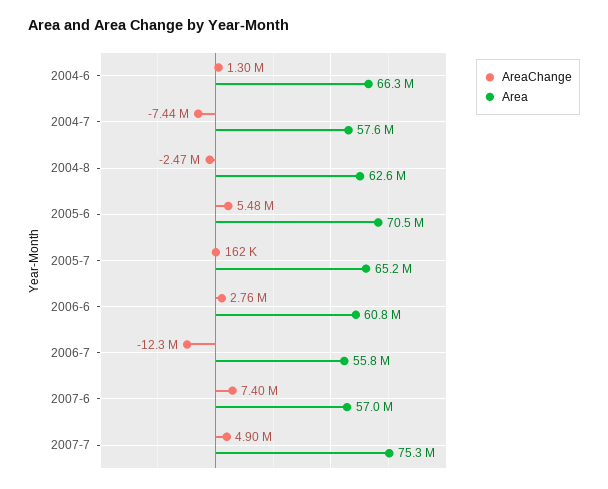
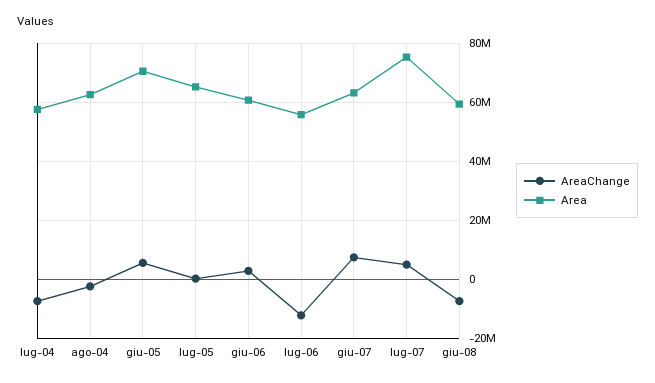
AreaChange, 2004-6: 1300000 -> none
Area, 2004-6: 66300000 -> none
Area, 2007-6: 57000000 -> 62500000
AreaChange, giu-08: none -> -7500000
Area, giu-08: none -> 60000000

